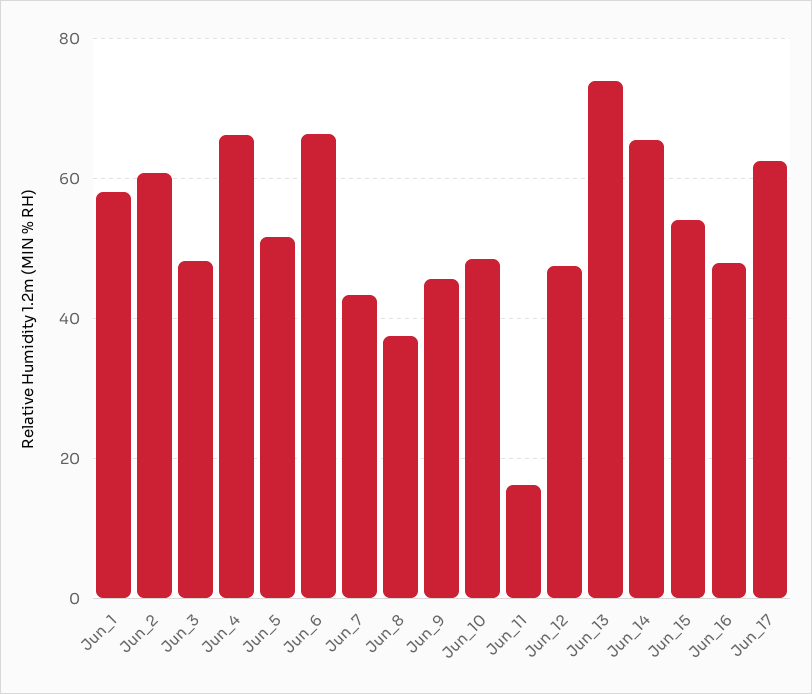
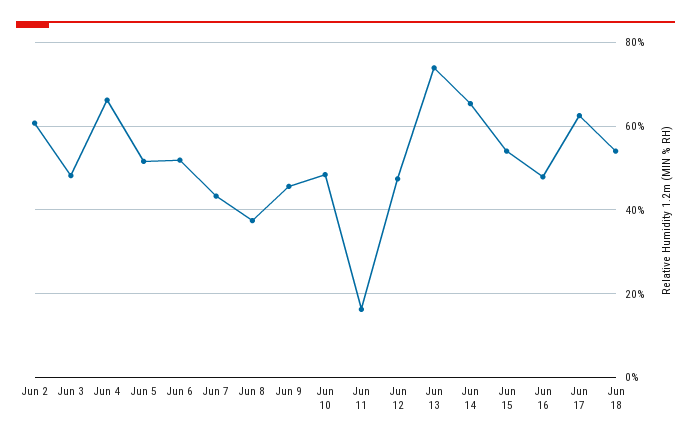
Jun_1: 58 -> none
Jun_6: 66 -> 52
Jun 18: none -> 54

